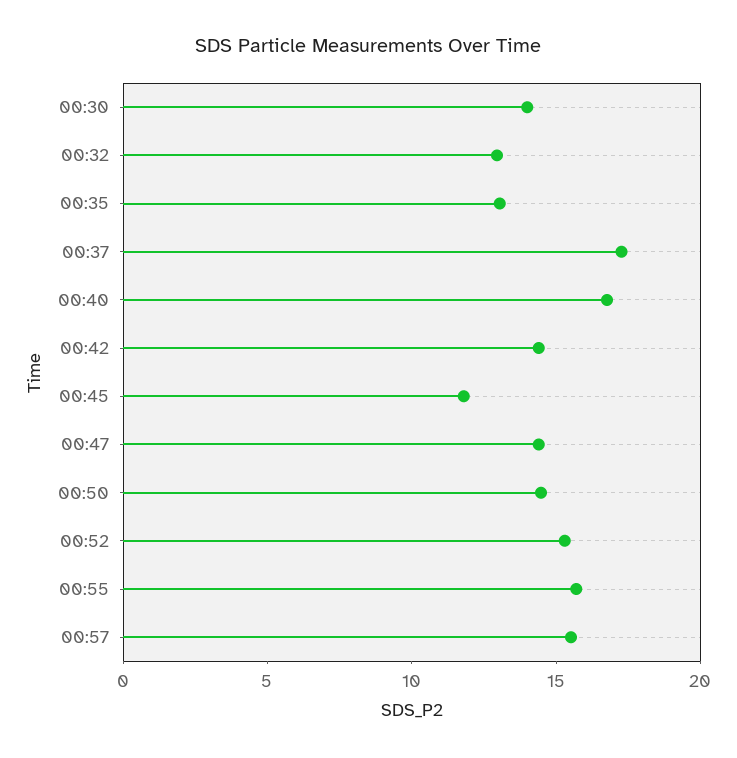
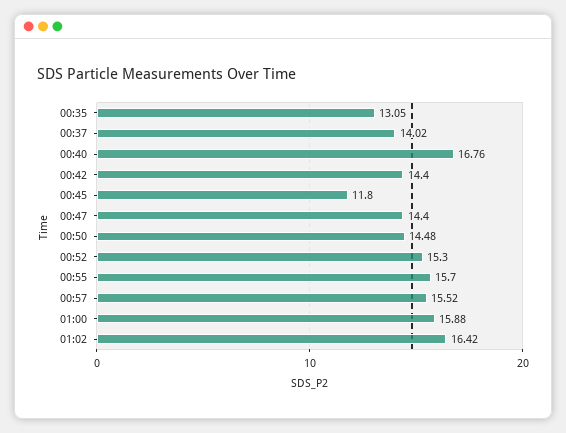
00:30: 14 -> none
00:32: 13 -> none
00:37: 17 -> 14.02
01:00: none -> 15.88
01:02: none -> 16.42

